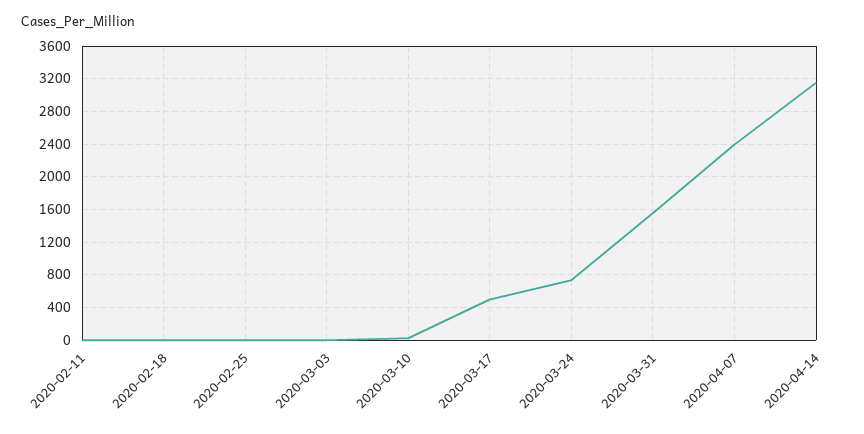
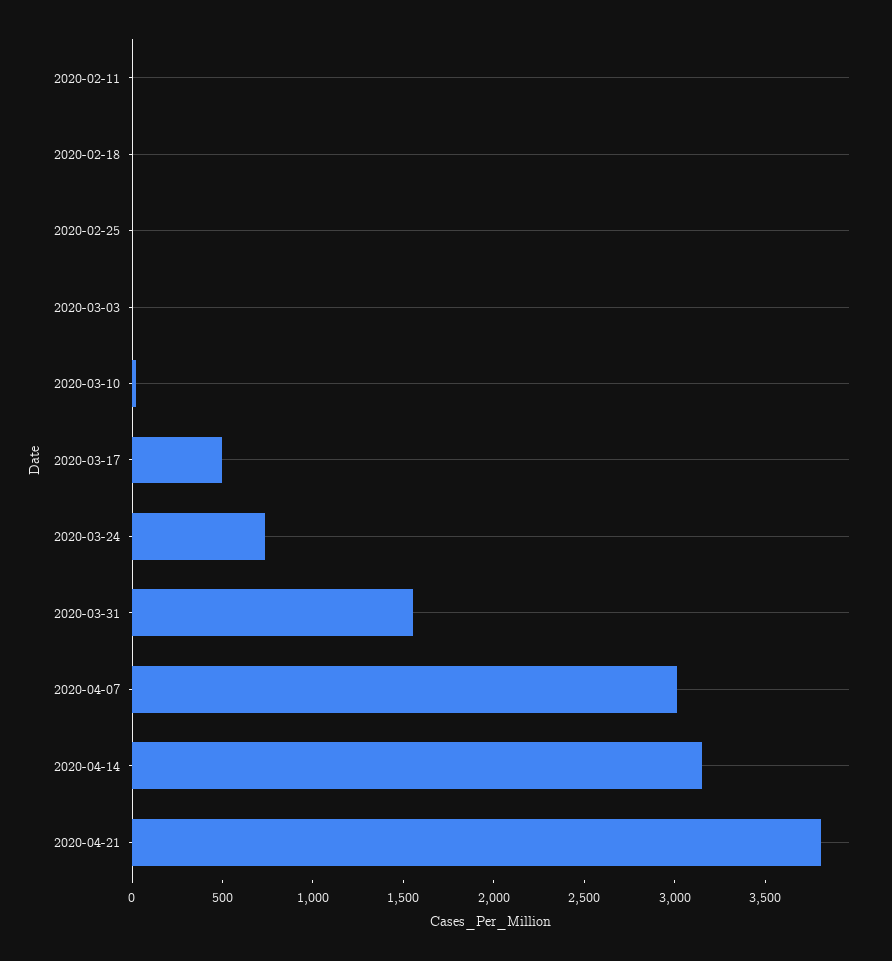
2020-04-07: 2400 -> 3000
2020-04-21: none -> 3800

